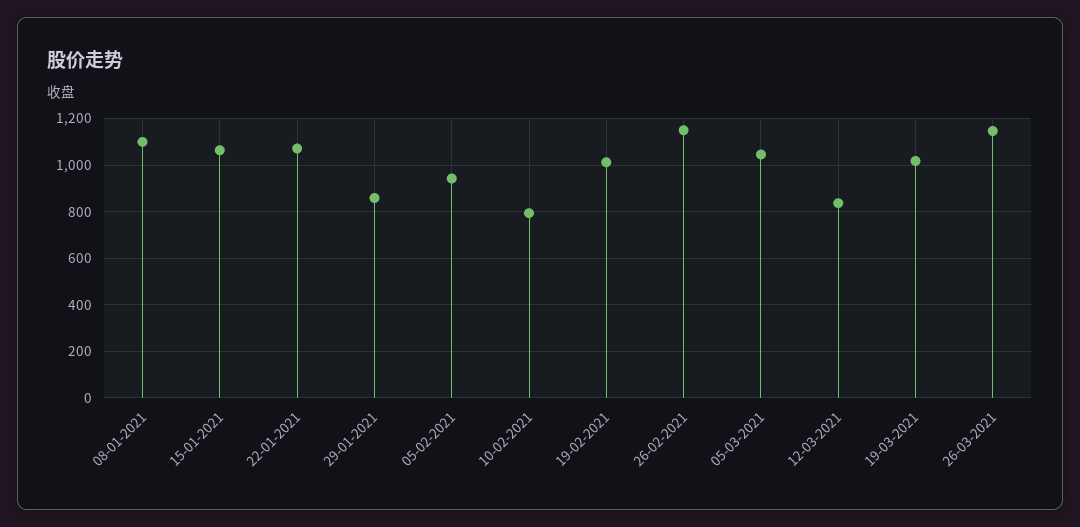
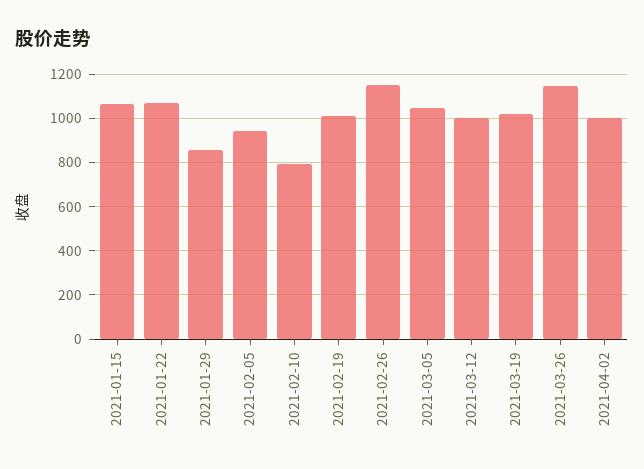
08-01-2021: 1100 -> none
12-03-2021: 850 -> 1000
2021-04-02: none -> 1000

